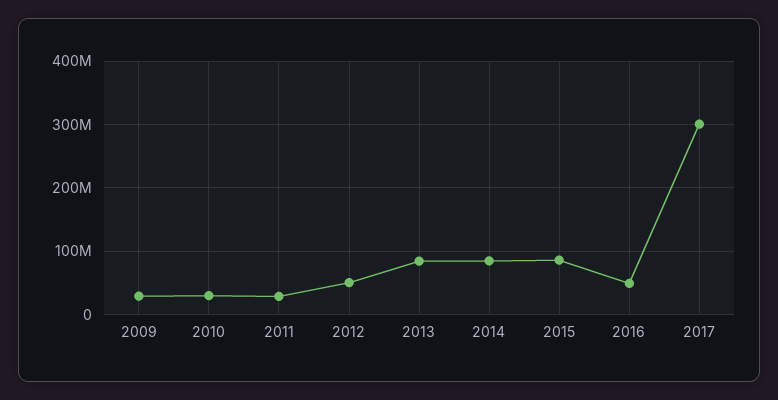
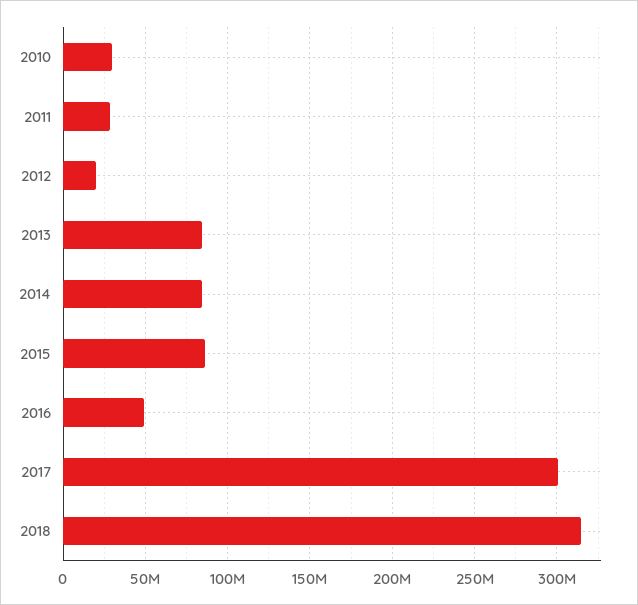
2009: 30000000 -> none
2012: 50000000 -> 20000000
2018: none -> 315000000

